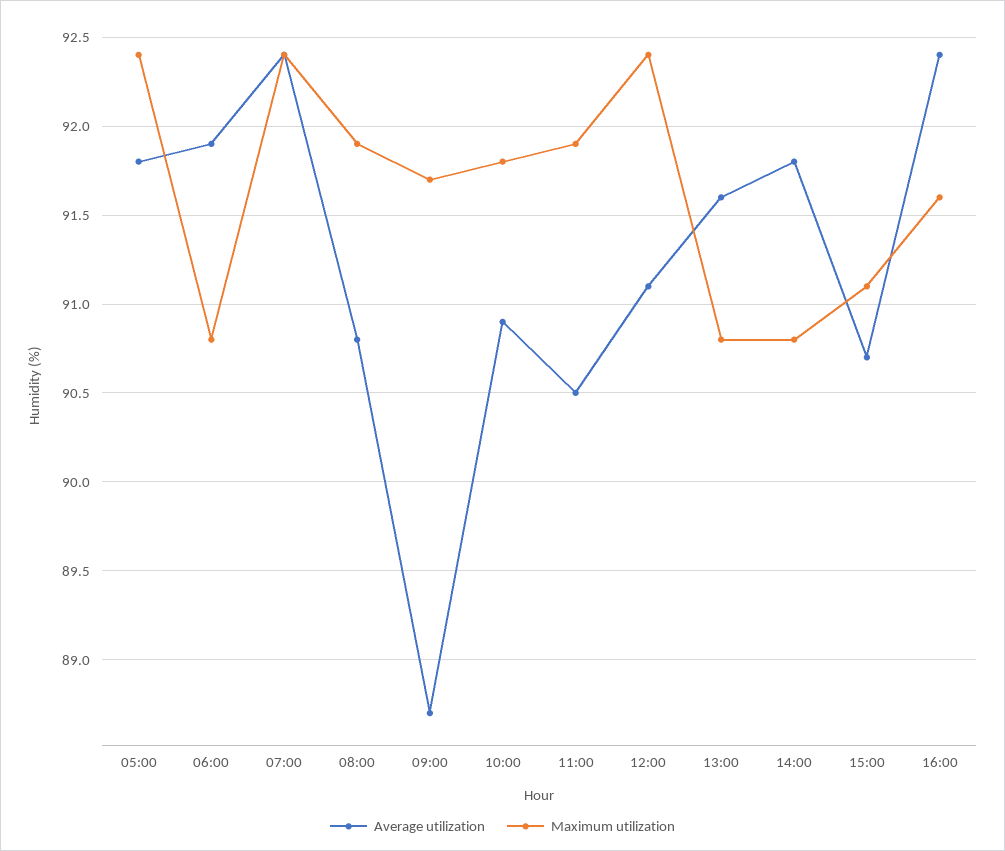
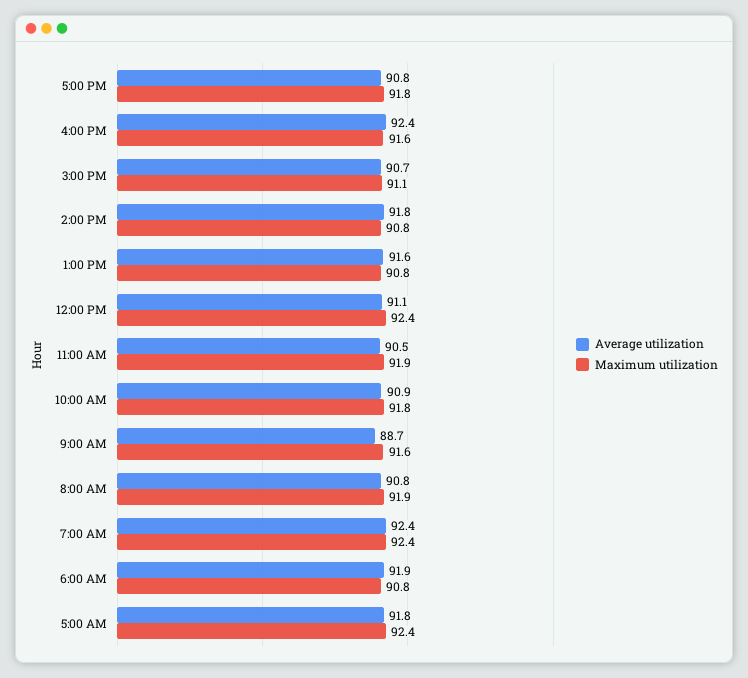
Maximum utilization, 09:00: 91.7 -> 91.6
Average utilization, 5:00 PM: none -> 90.8
Maximum utilization, 5:00 PM: none -> 91.8

